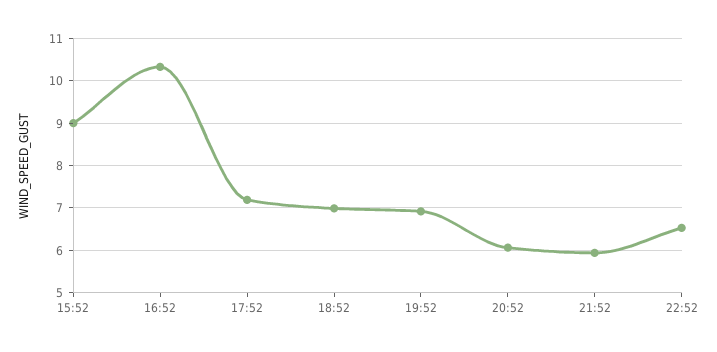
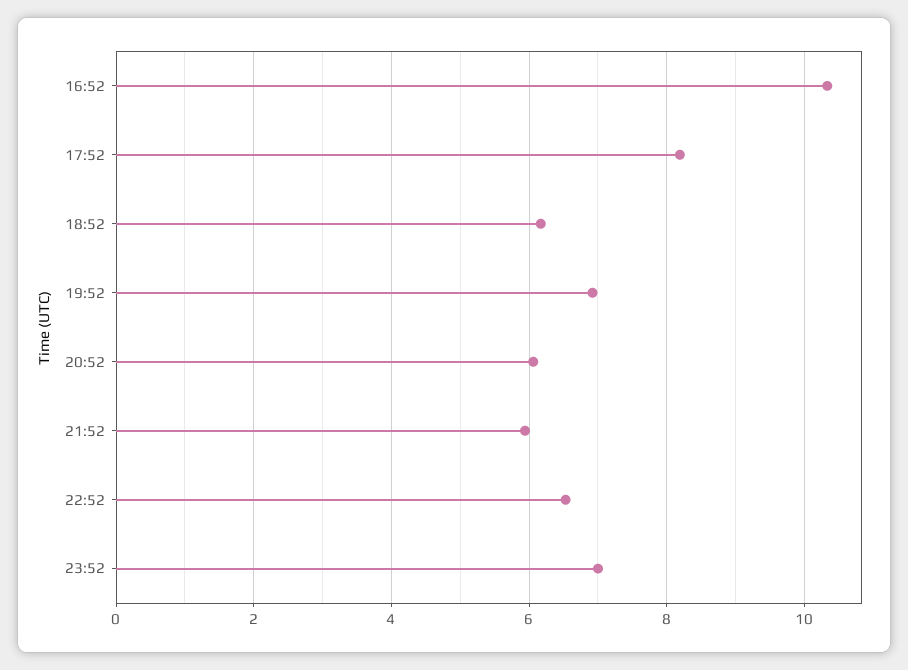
15:52: 9 -> none
17:52: 7.2 -> 8.2
18:52: 7 -> 6.2
23:52: none -> 7

